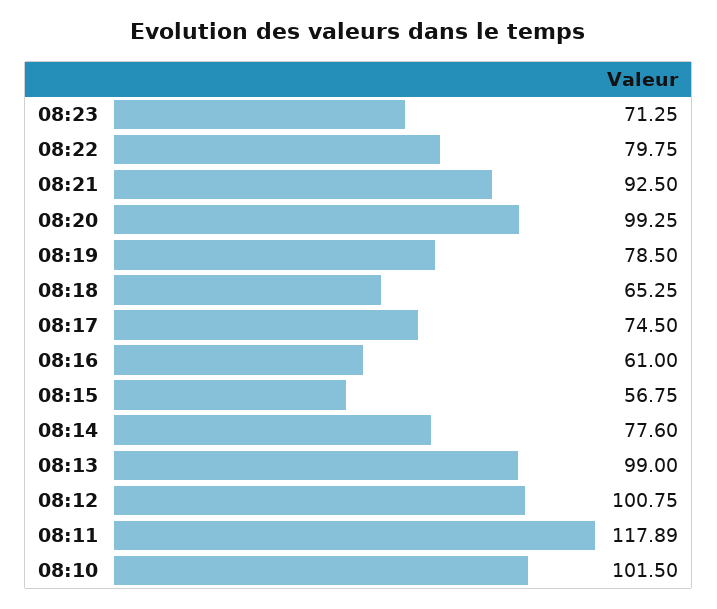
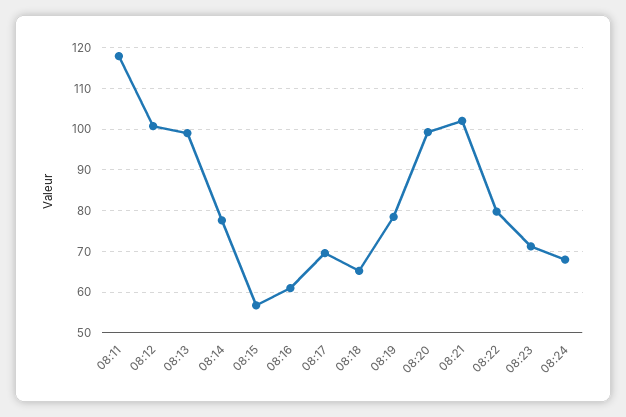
08:21: 92.5 -> 102
08:17: 74.5 -> 70
08:10: 101.5 -> none
08:24: none -> 68

